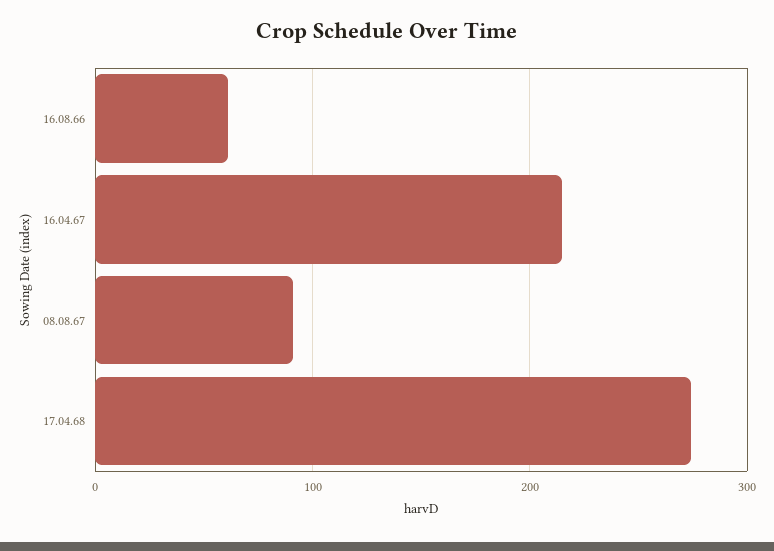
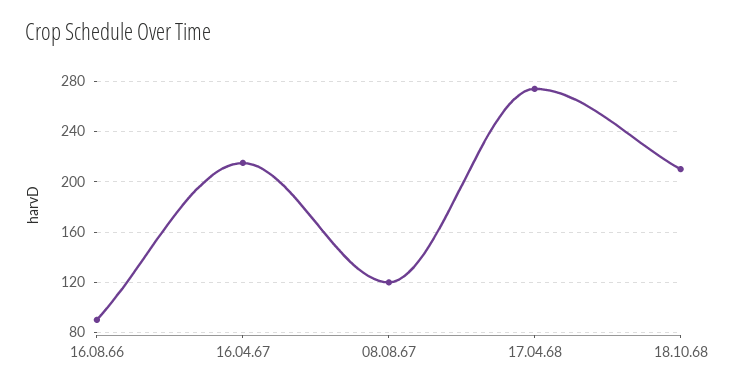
16.08.66: 60 -> 90
08.08.67: 90 -> 120
18.10.68: none -> 210

